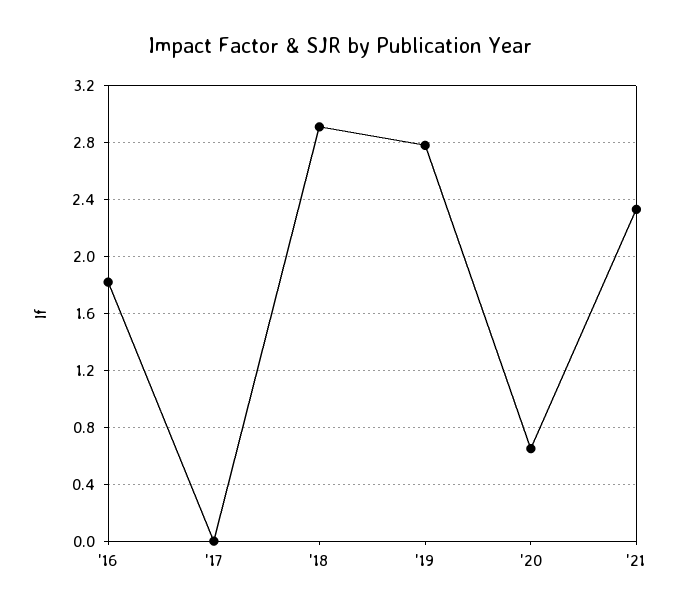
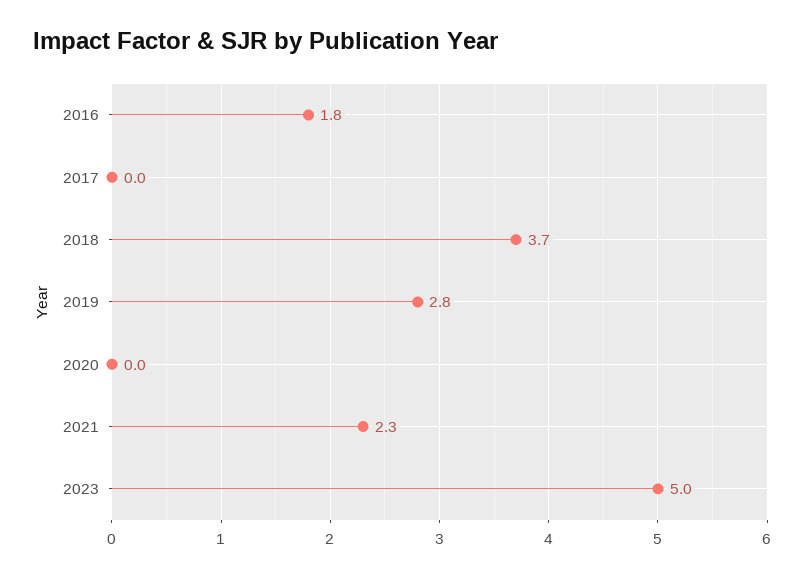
'18: 2.9 -> 3.7
'20: 0.65 -> 0
2023: none -> 5

